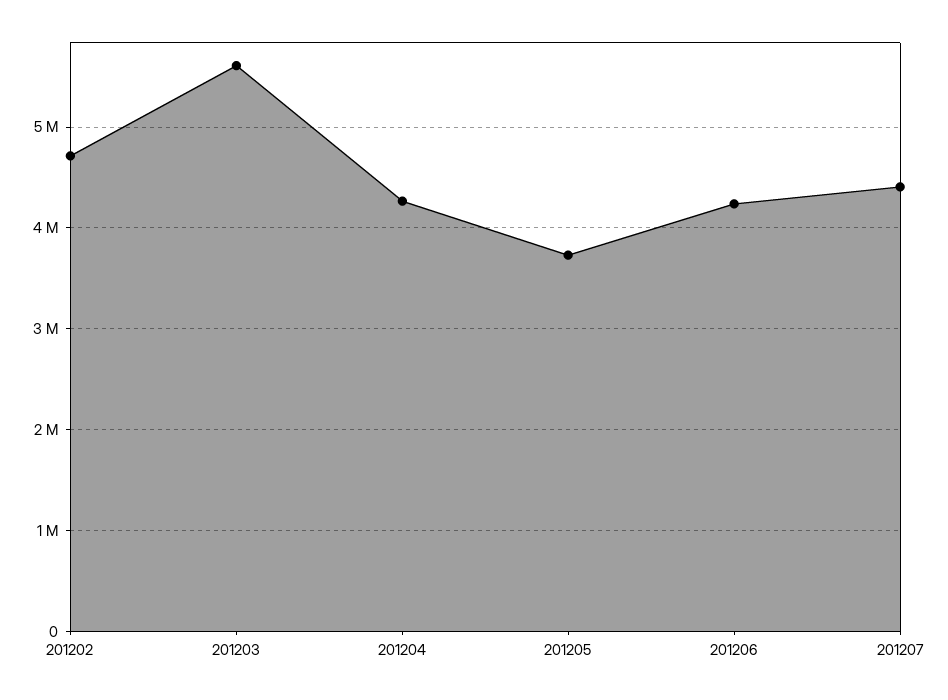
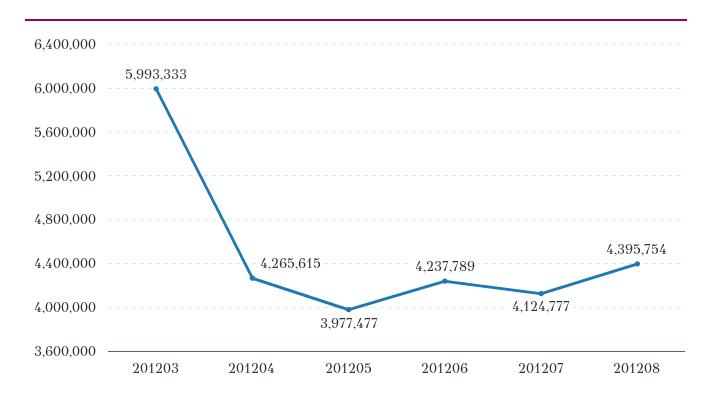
201202: 4700000 -> none
201203: 5600000 -> 5993333
201205: 3700000 -> 3977477
201207: 4400000 -> 4124777
201208: none -> 4395754

